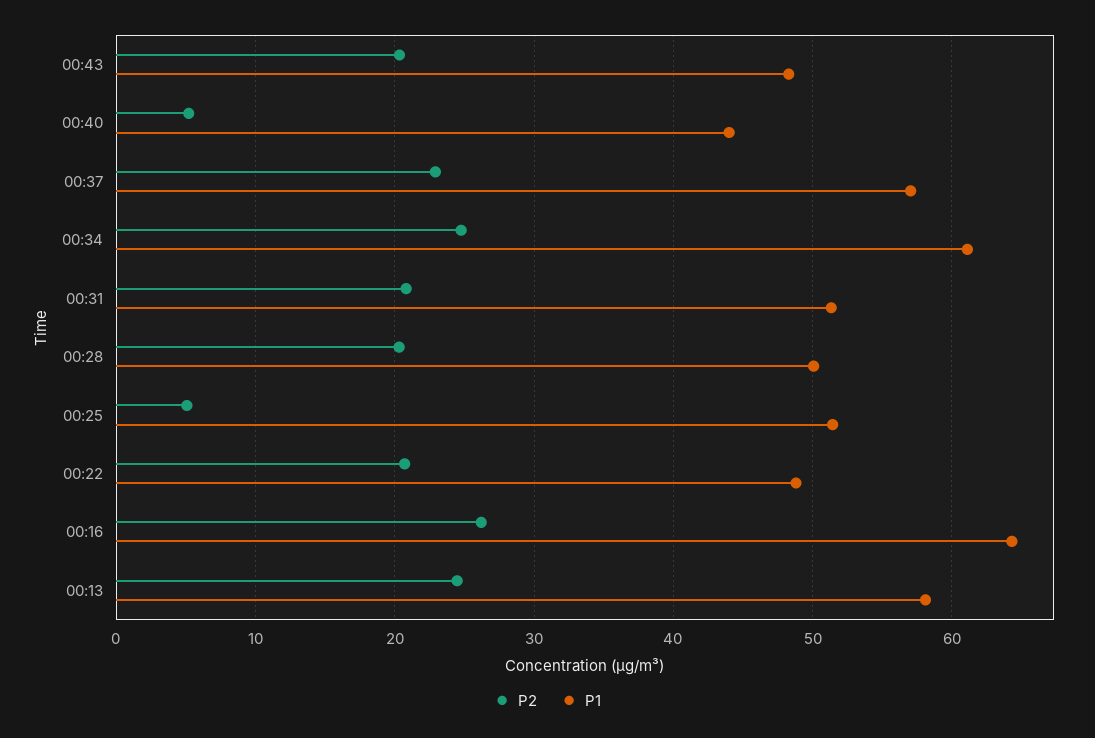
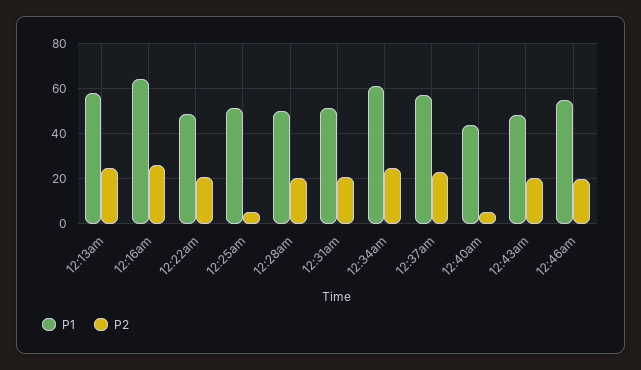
P1, 12:46am: none -> 55
P2, 12:46am: none -> 20

